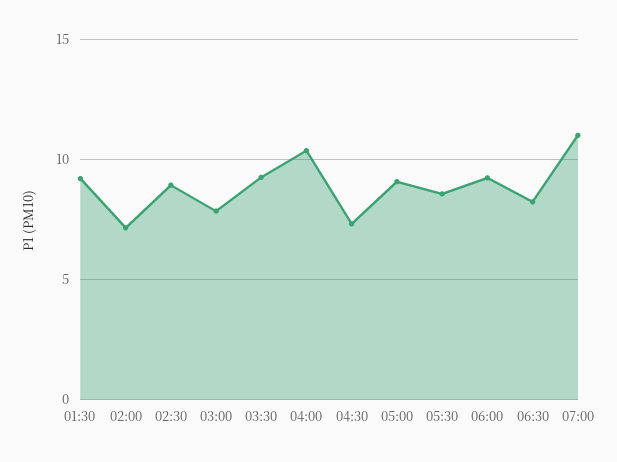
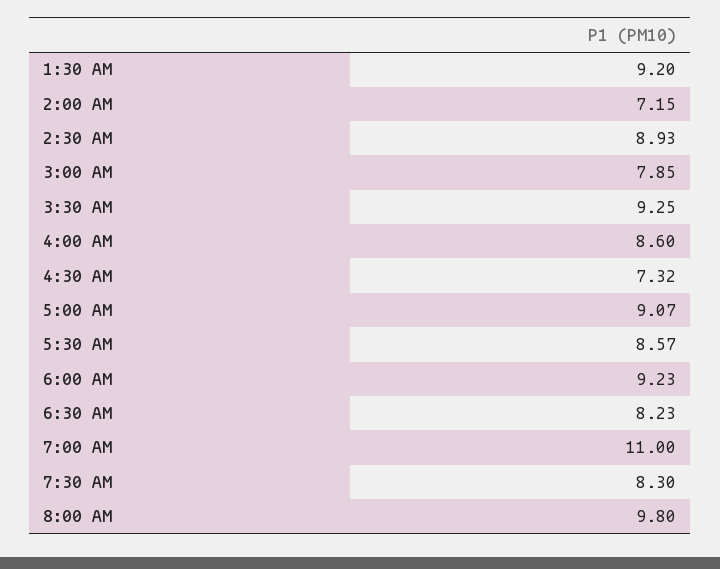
04:00: 10.5 -> 8.6
7:30 AM: none -> 8.3
8:00 AM: none -> 9.8

